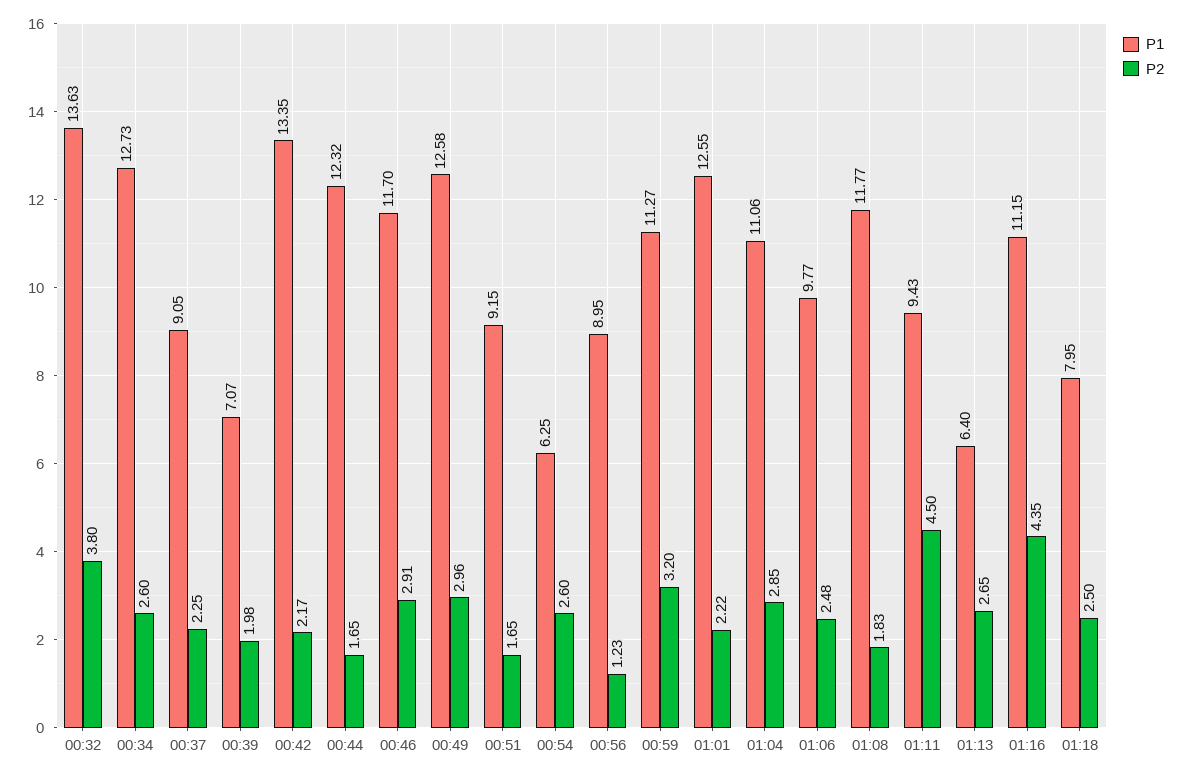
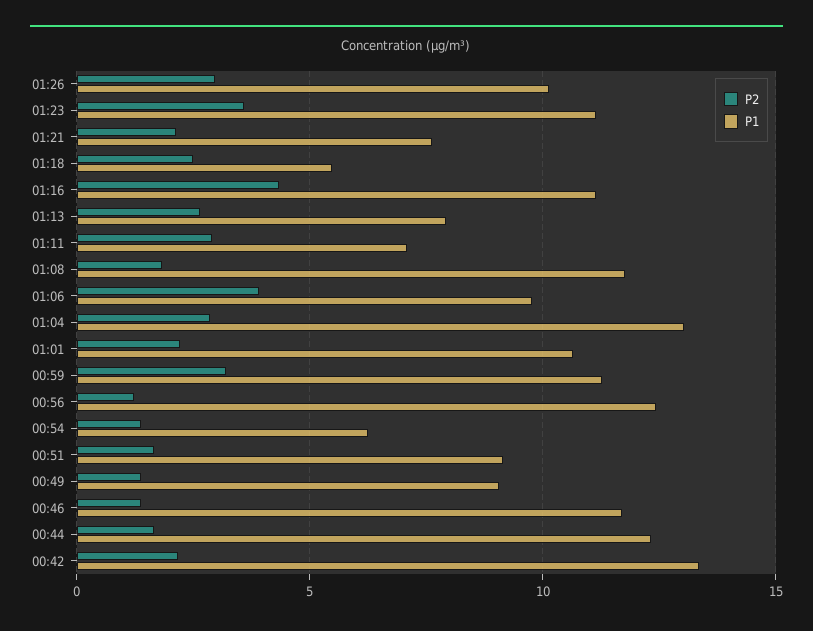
P1, 00:32: 13.63 -> none
P2, 00:32: 3.8 -> none
P1, 00:34: 12.73 -> none
P2, 00:34: 2.6 -> none
P1, 00:37: 9.05 -> none
P2, 00:37: 2.25 -> none
P1, 00:39: 7.07 -> none
P2, 00:39: 1.98 -> none
P2, 00:46: 2.91 -> 1.5
P1, 00:49: 12.58 -> 9
P2, 00:49: 2.96 -> 1.5
P2, 00:54: 2.6 -> 1.5
P1, 00:56: 8.95 -> 12.5
P1, 01:01: 12.55 -> 10.5
P1, 01:04: 11.06 -> 13
P2, 01:06: 2.48 -> 4
P1, 01:11: 9.43 -> 7
P2, 01:11: 4.5 -> 3
P1, 01:13: 6.4 -> 8
P1, 01:18: 7.95 -> 5.5
P2, 01:26: none -> 3
P1, 01:26: none -> 10
P2, 01:23: none -> 3.5
P1, 01:23: none -> 11
P2, 01:21: none -> 2
P1, 01:21: none -> 7.5

